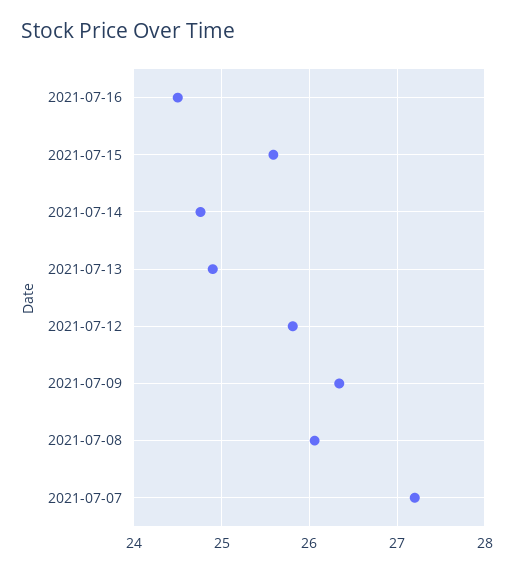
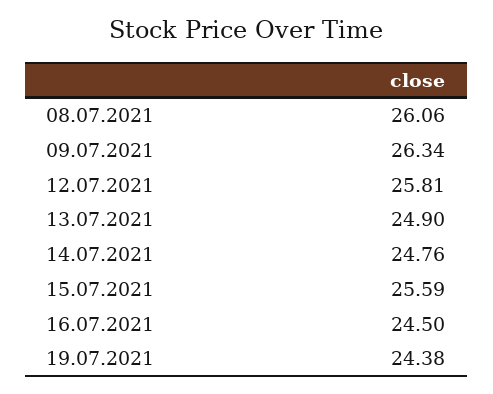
2021-07-07: 27.2 -> none
19.07.2021: none -> 24.38

